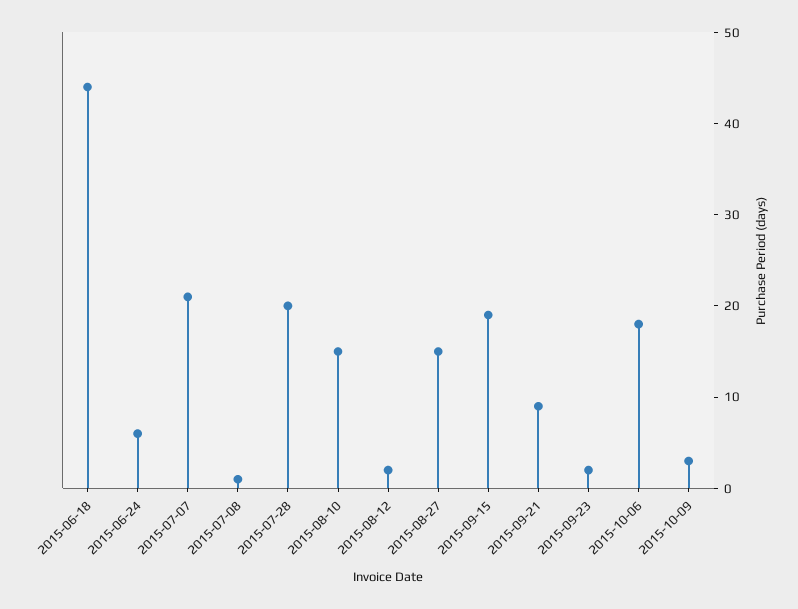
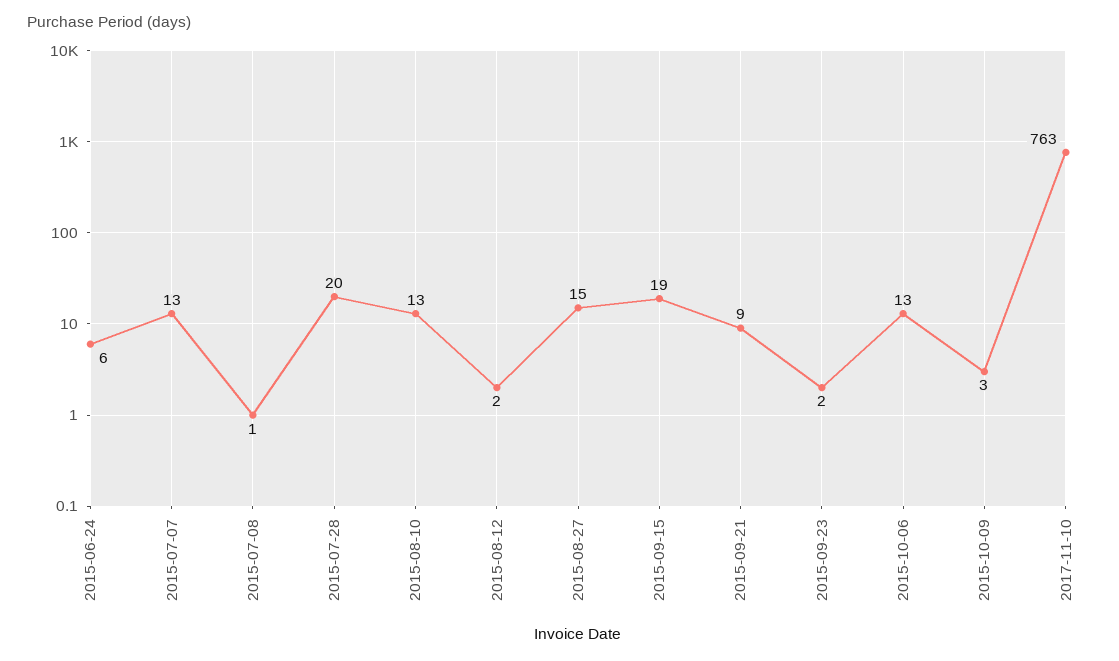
2015-06-18: 44 -> none
2015-07-07: 21 -> 13
2015-08-10: 15 -> 13
2015-10-06: 18 -> 13
2017-11-10: none -> 763

